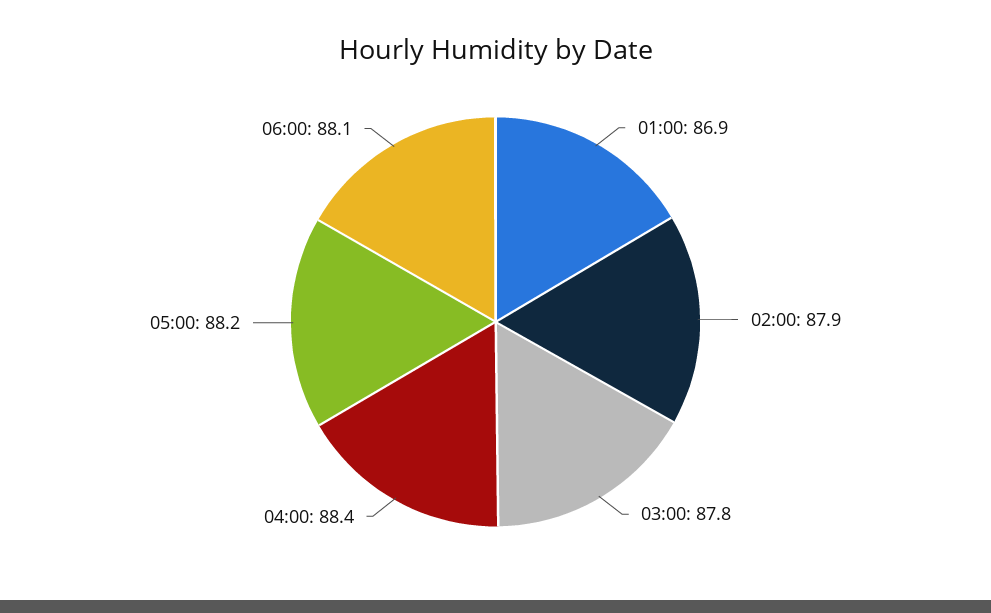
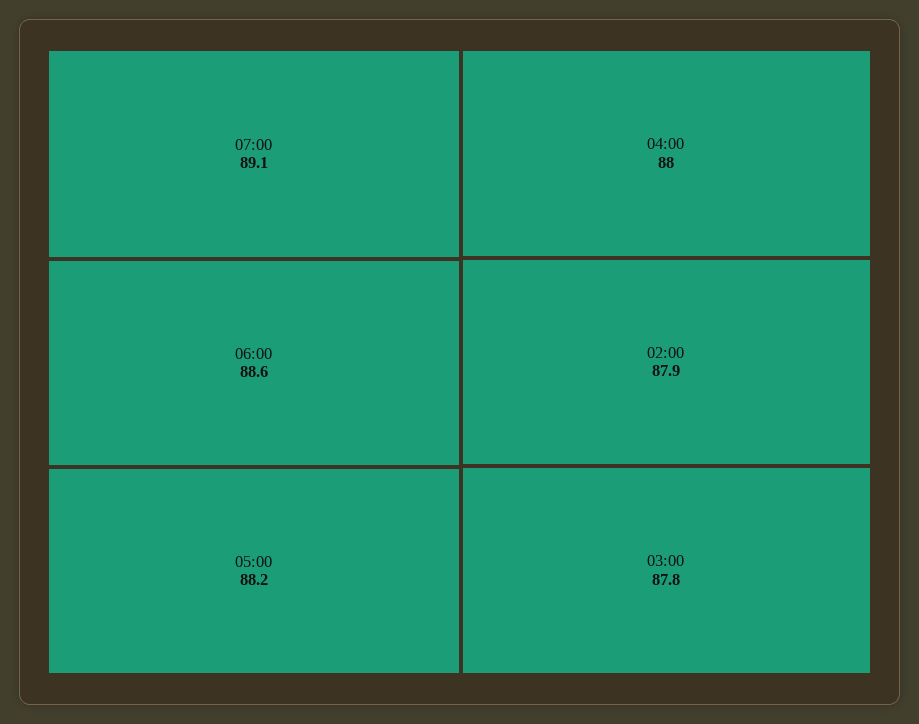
01:00: 86.9 -> none
04:00: 88.4 -> 88
06:00: 88.1 -> 88.6
07:00: none -> 89.1

